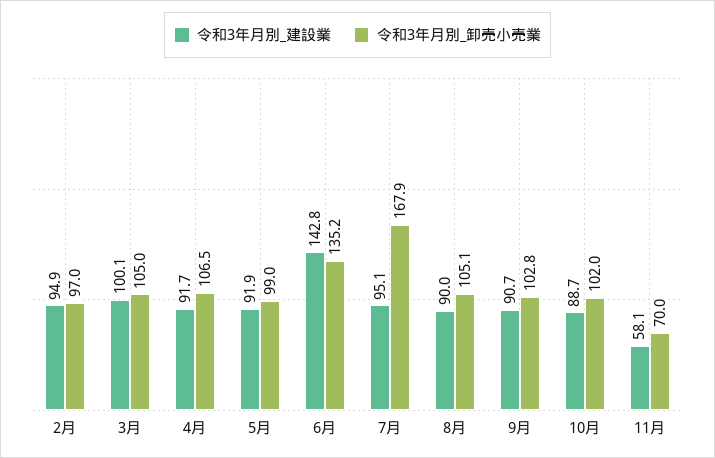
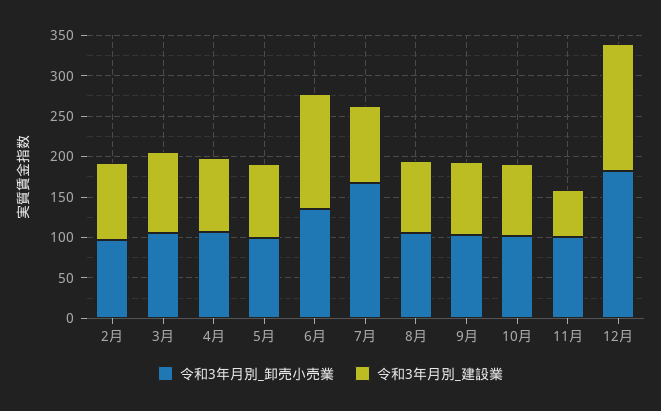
令和3年月別_卸売小売業, 11月: 70 -> 100
令和3年月別_卸売小売業, 12月: none -> 180
令和3年月別_建設業, 12月: none -> 160

